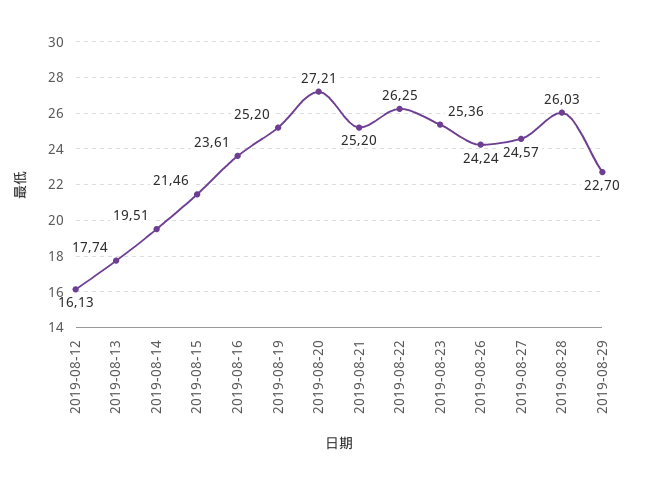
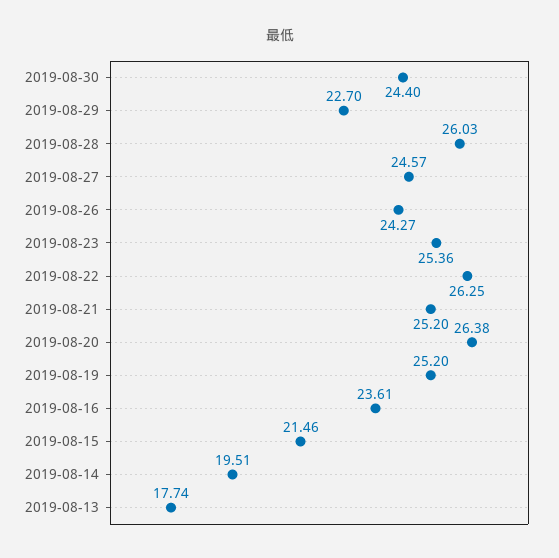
2019-08-12: 16.13 -> none
2019-08-20: 27.21 -> 26.38
2019-08-26: 24.24 -> 24.27
2019-08-30: none -> 24.4

